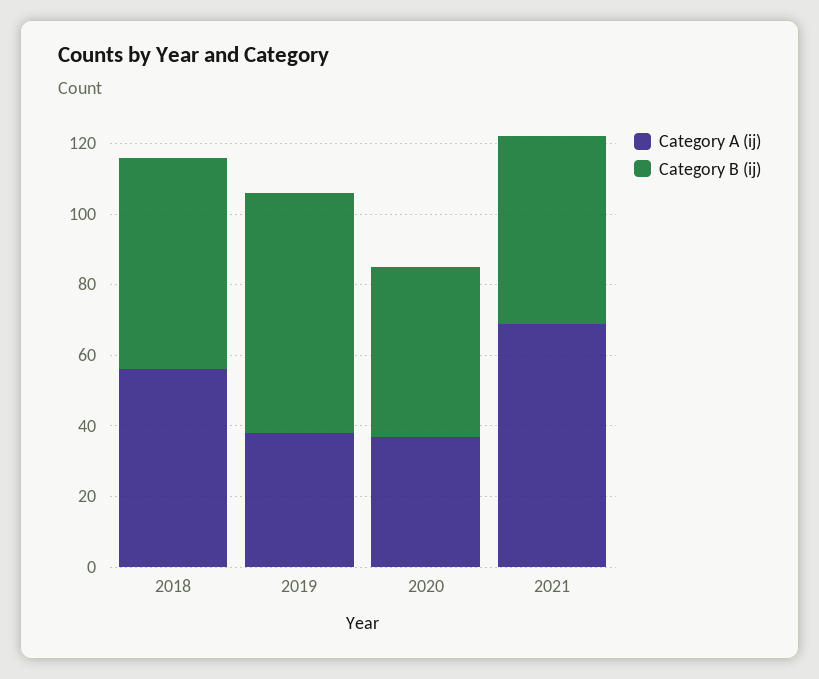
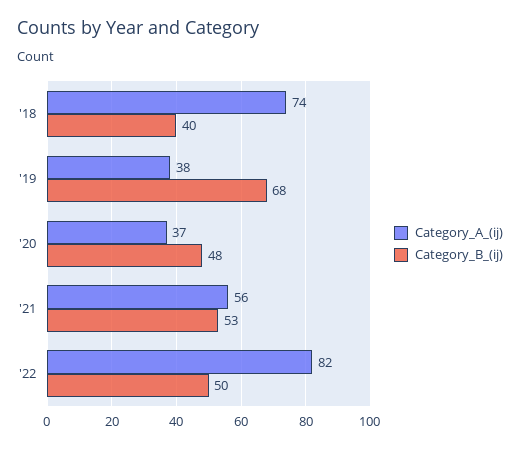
Category A (ij), 2018: 55 -> 74
Category B (ij), 2018: 60 -> 40
Category A (ij), 2021: 70 -> 56
Category A (ij), '22: none -> 82
Category B (ij), '22: none -> 50

